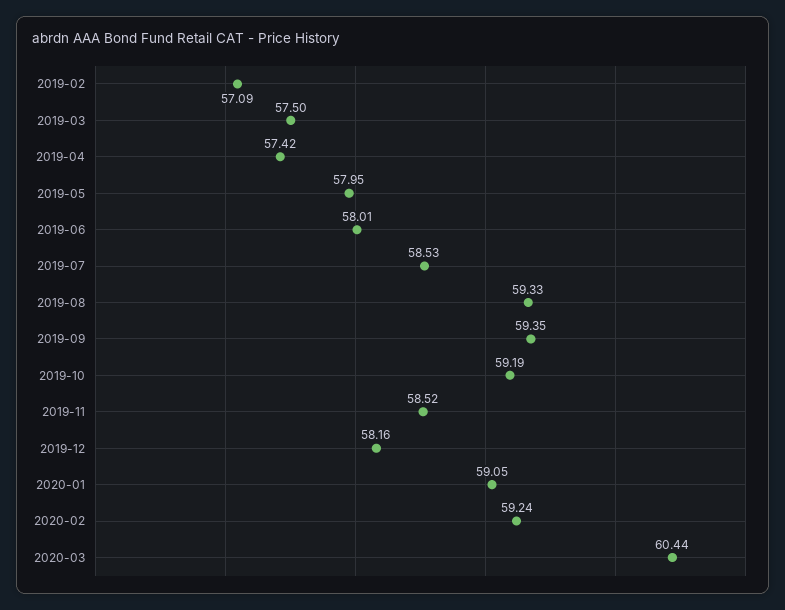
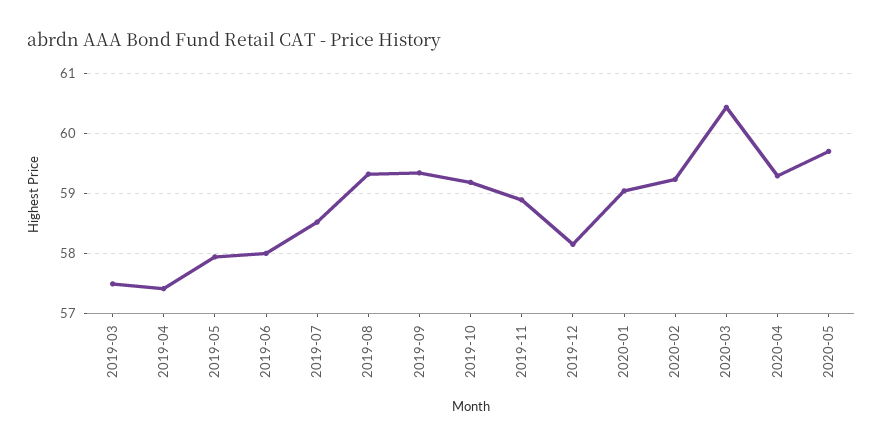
2019-02: 57.09 -> none
2019-11: 58.52 -> 58.9
2020-04: none -> 59.3
2020-05: none -> 59.7

